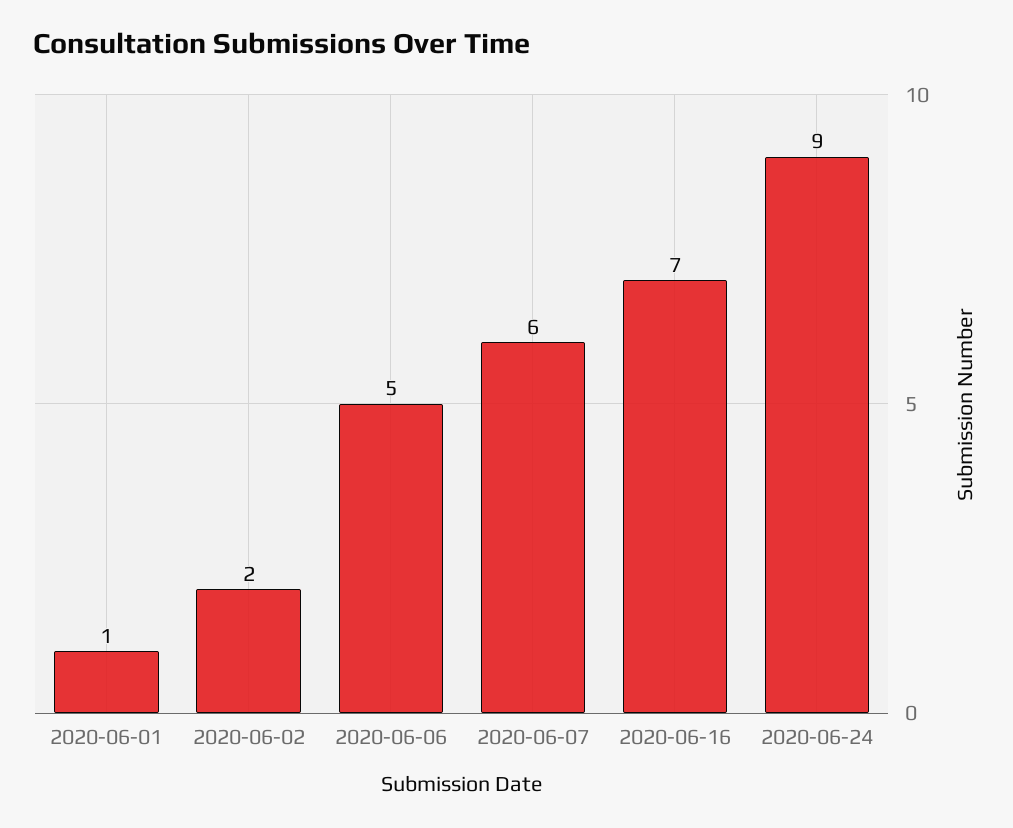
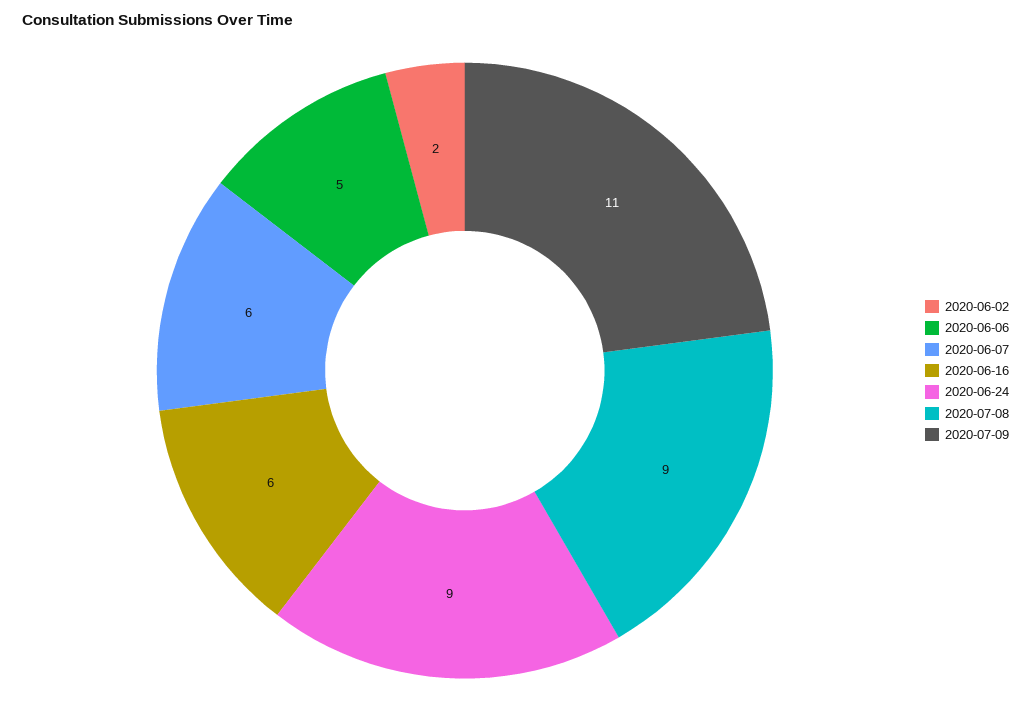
2020-06-01: 1 -> none
2020-06-16: 7 -> 6
2020-07-08: none -> 9
2020-07-09: none -> 11

